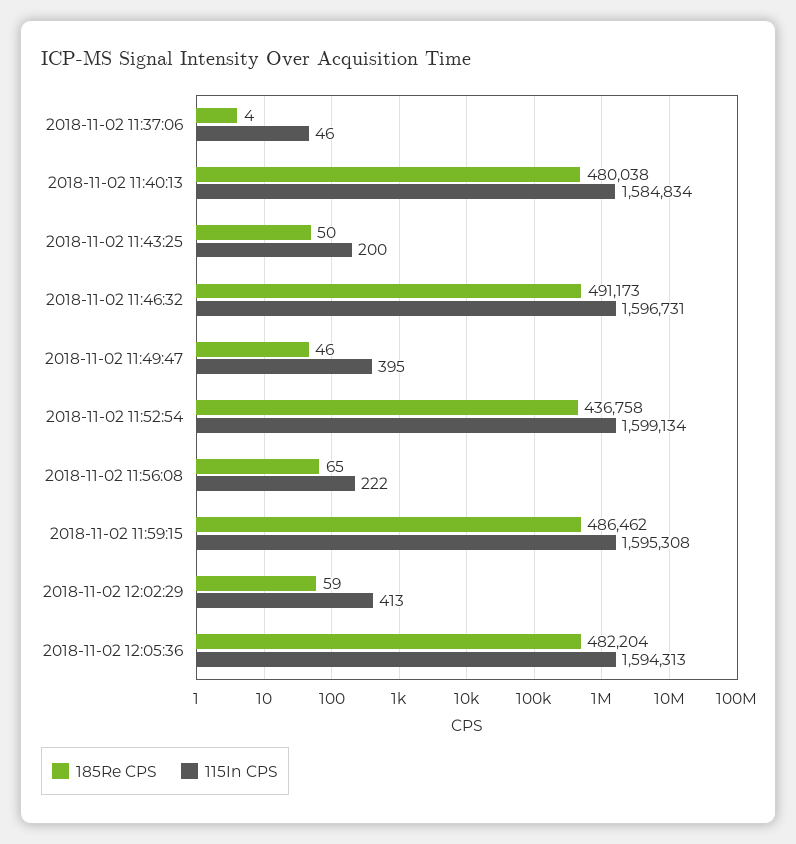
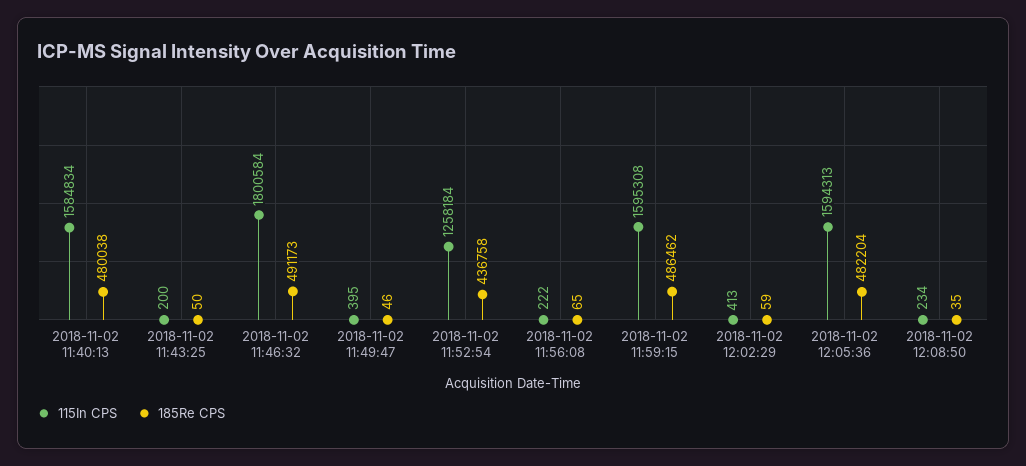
185Re CPS, 2018-11-02 11:37:06: 4 -> none
115In CPS, 2018-11-02 11:37:06: 46 -> none
115In CPS, 2018-11-02 11:46:32: 1596731 -> 1800584
115In CPS, 2018-11-02 11:52:54: 1599134 -> 1258184
115In CPS, 2018-11-02 12:08:50: none -> 234
185Re CPS, 2018-11-02 12:08:50: none -> 35

